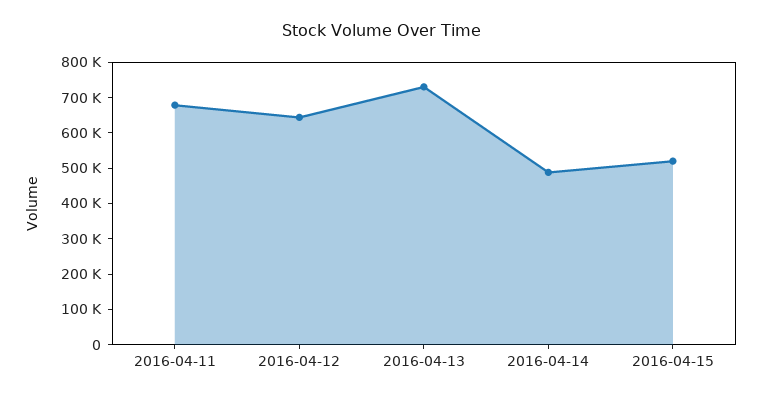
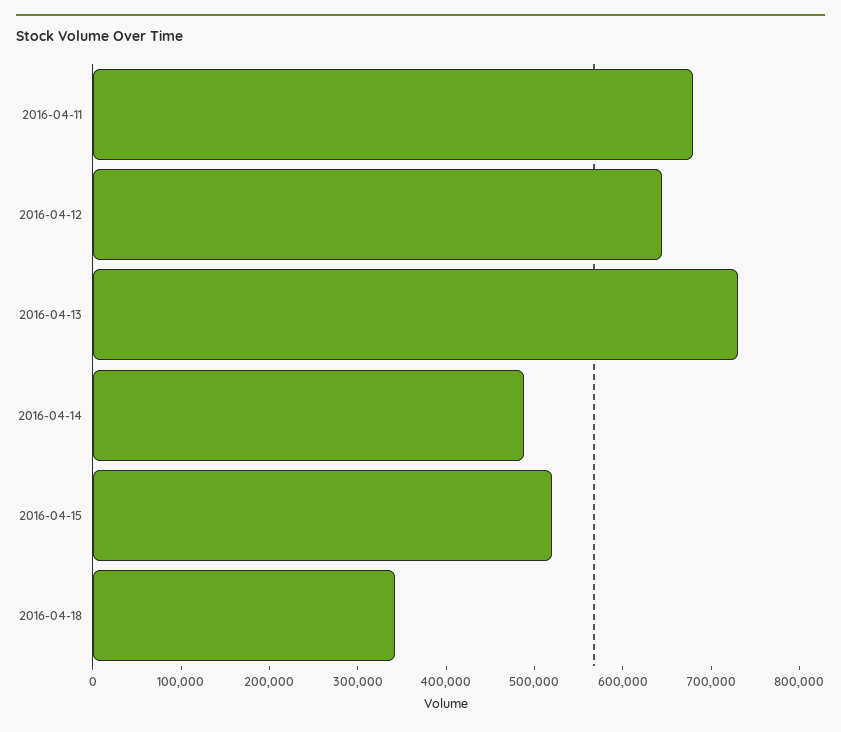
2016-04-18: none -> 340000

